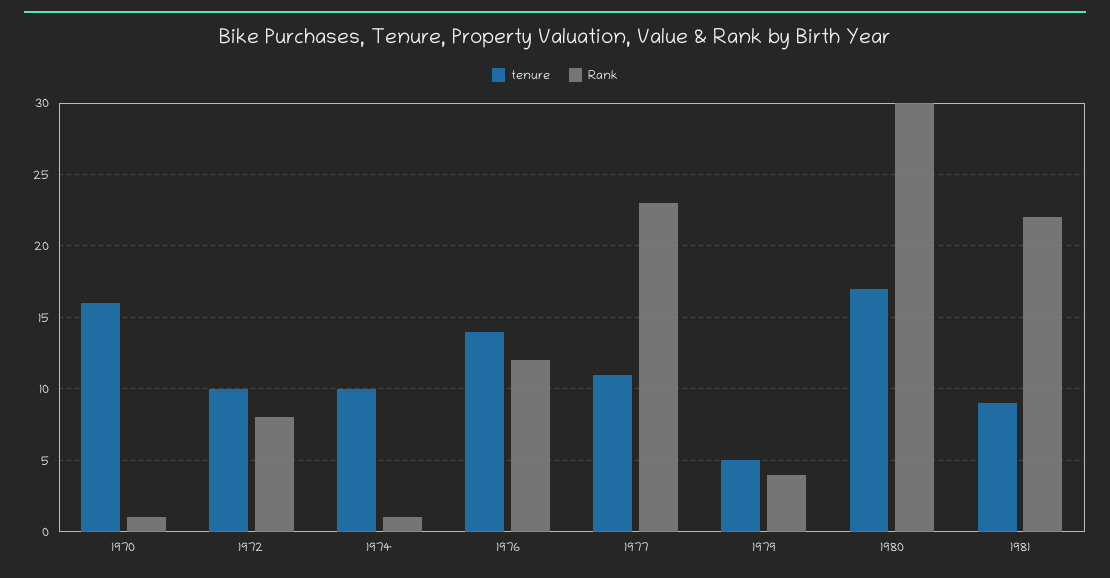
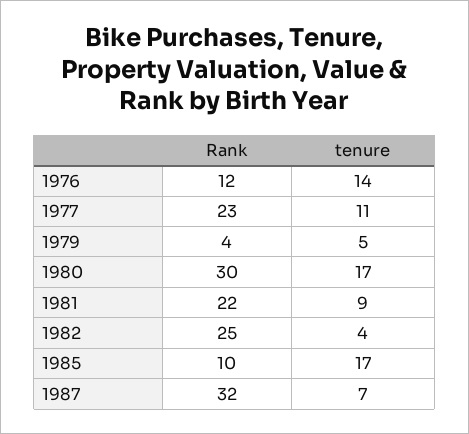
tenure, 1970: 16 -> none
Rank, 1970: 1 -> none
tenure, 1972: 10 -> none
Rank, 1972: 8 -> none
tenure, 1974: 10 -> none
Rank, 1974: 1 -> none
Rank, 1982: none -> 25
tenure, 1982: none -> 4
Rank, 1985: none -> 10
tenure, 1985: none -> 17
Rank, 1987: none -> 32
tenure, 1987: none -> 7

